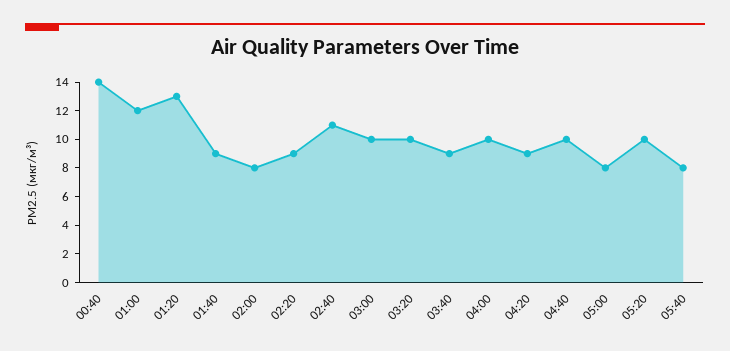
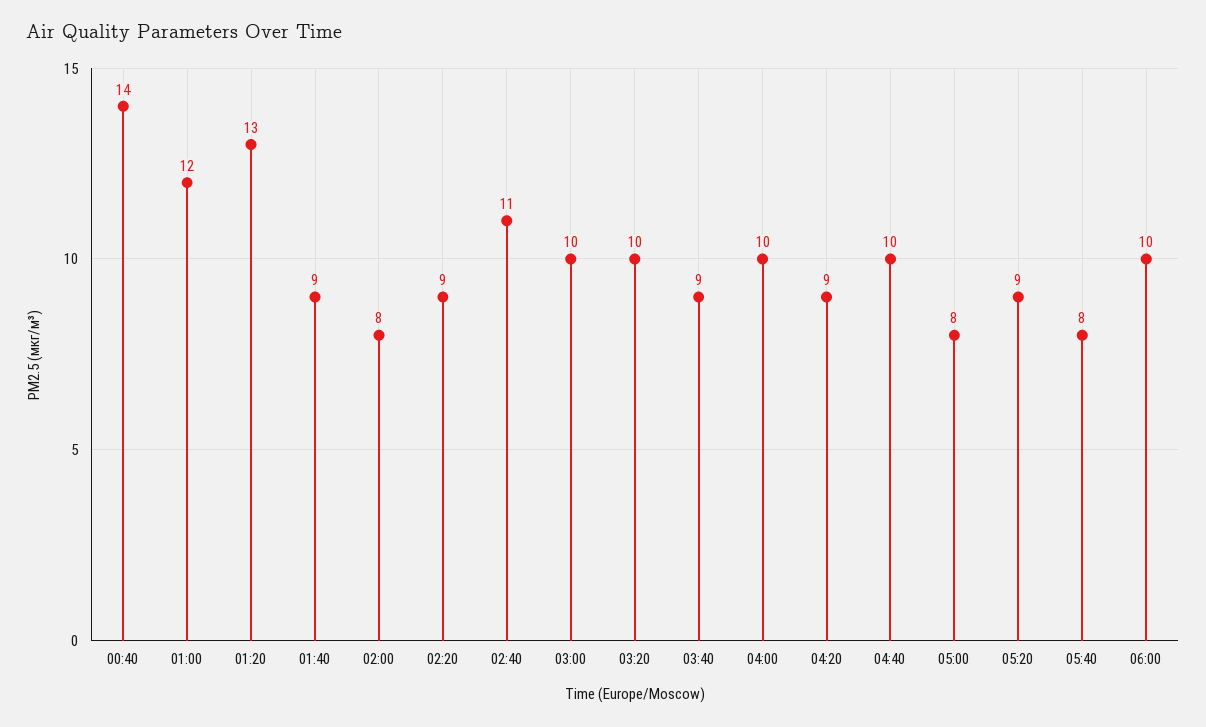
05:20: 10 -> 9
06:00: none -> 10

